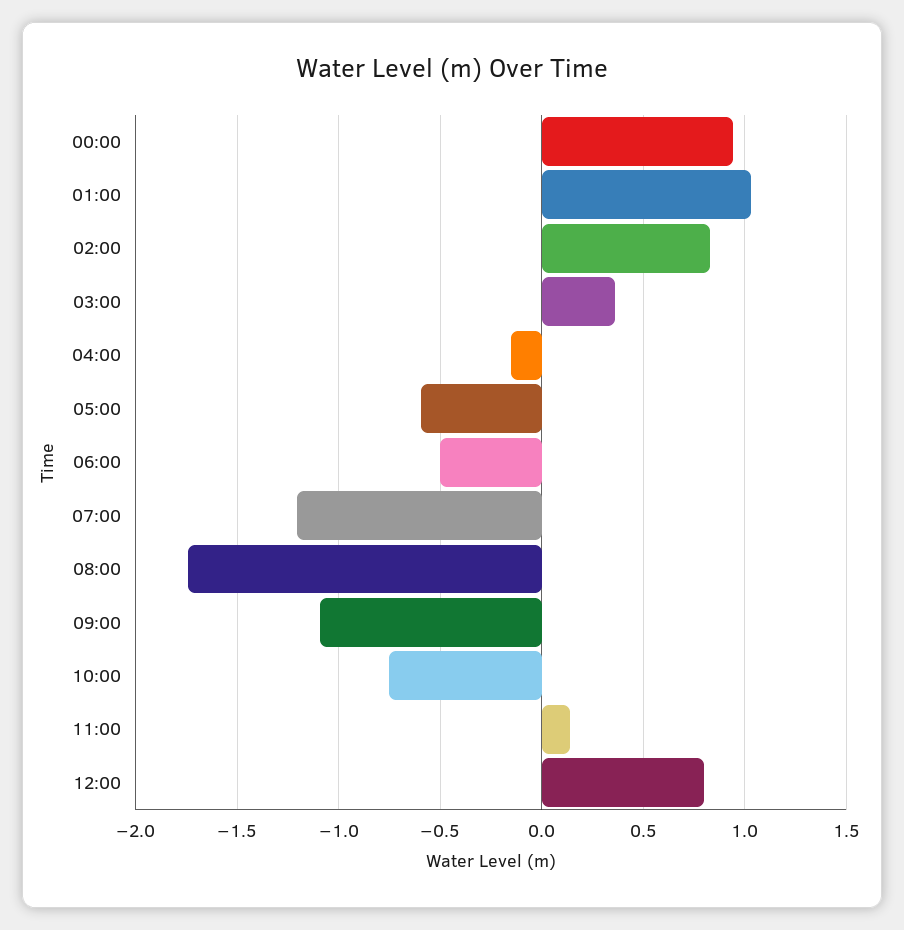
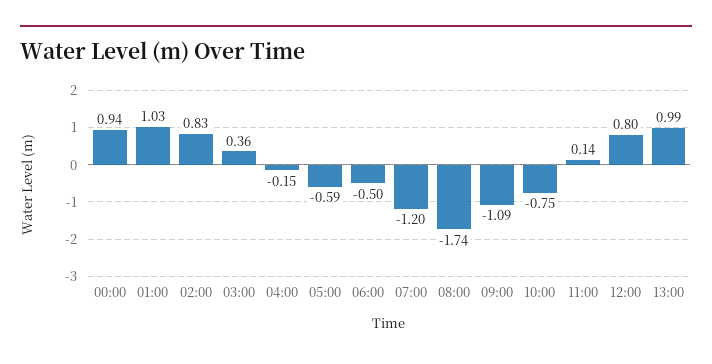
13:00: none -> 0.99

